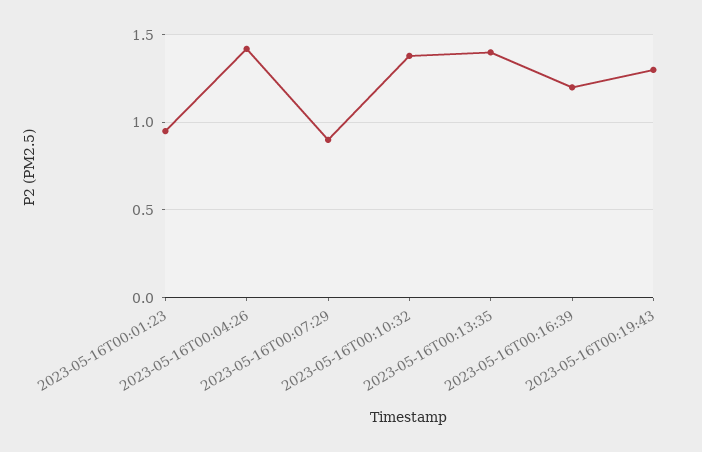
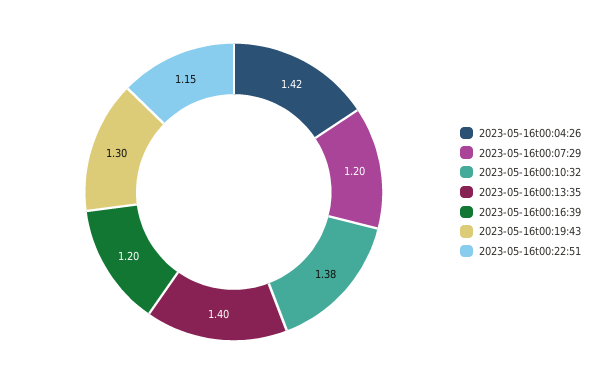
2023-05-16T00:01:23: 0.95 -> none
2023-05-16T00:07:29: 0.9 -> 1.2
2023-05-16t00:22:51: none -> 1.15

